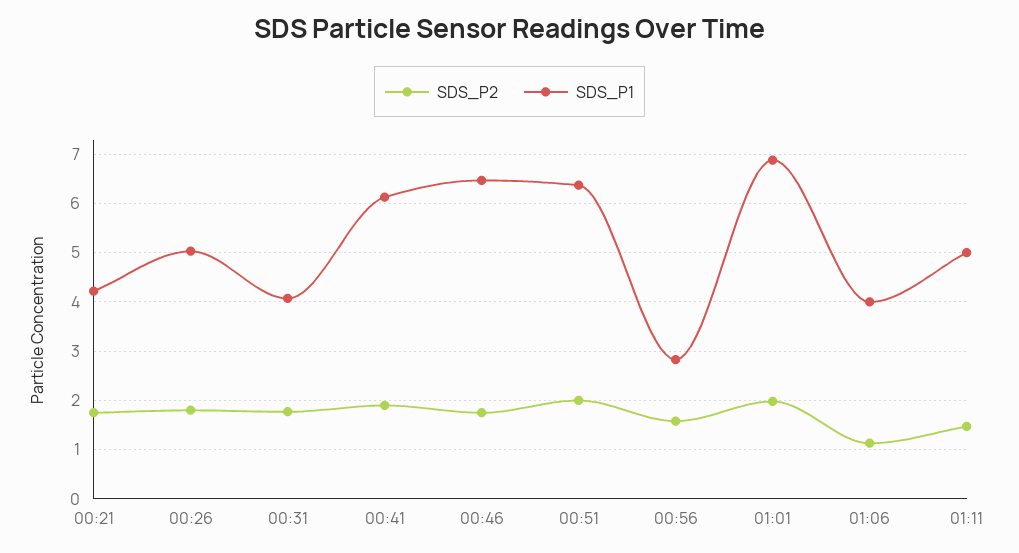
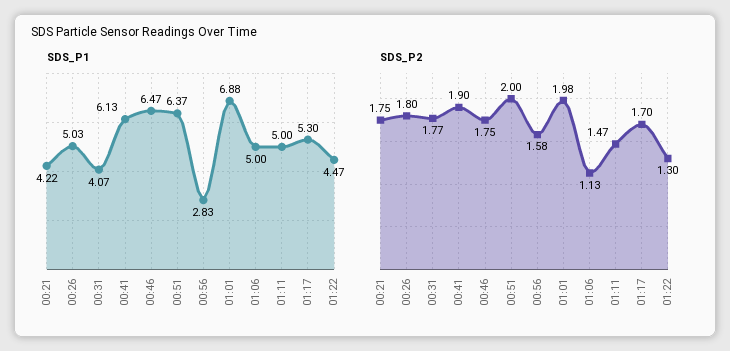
SDS_P1, 01:06: 4 -> 5
SDS_P1, 01:17: none -> 5.3
SDS_P1, 01:22: none -> 4.47
SDS_P2, 01:17: none -> 1.7
SDS_P2, 01:22: none -> 1.3

